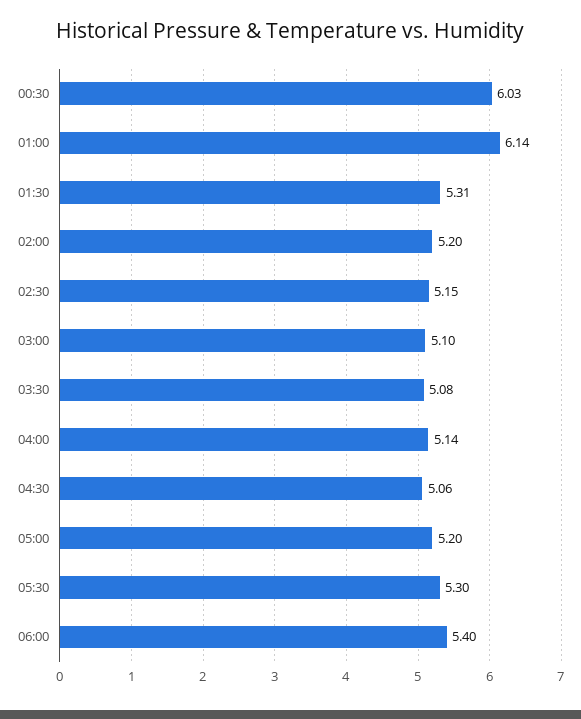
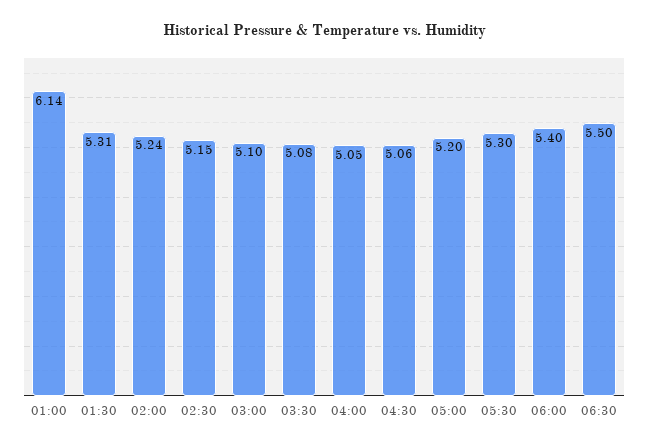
00:30: 6.03 -> none
02:00: 5.2 -> 5.24
04:00: 5.14 -> 5.05
06:30: none -> 5.5

